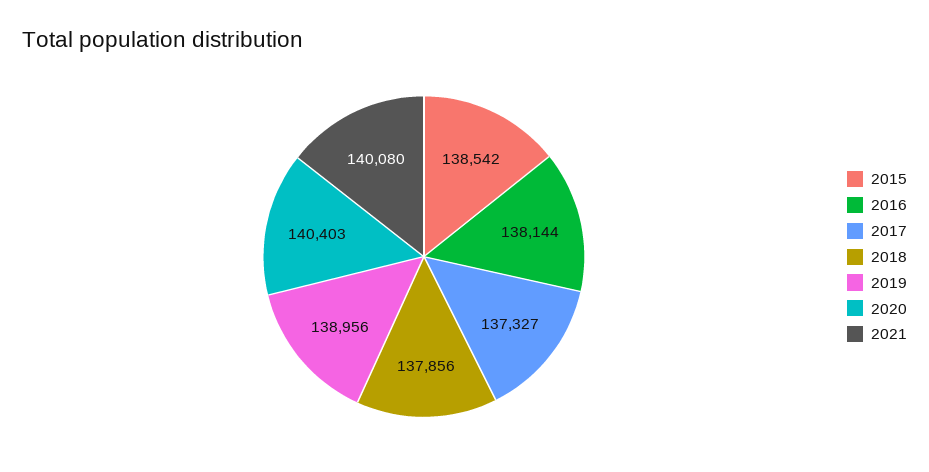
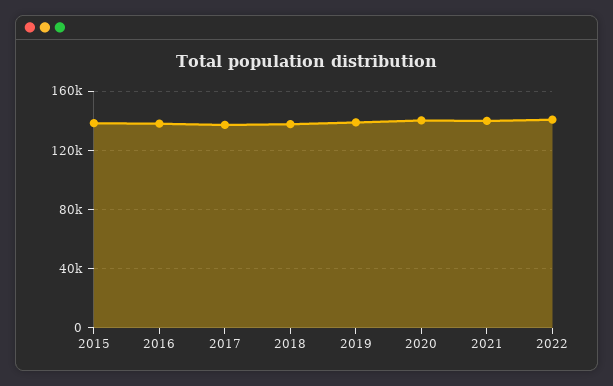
2022: none -> 140000

